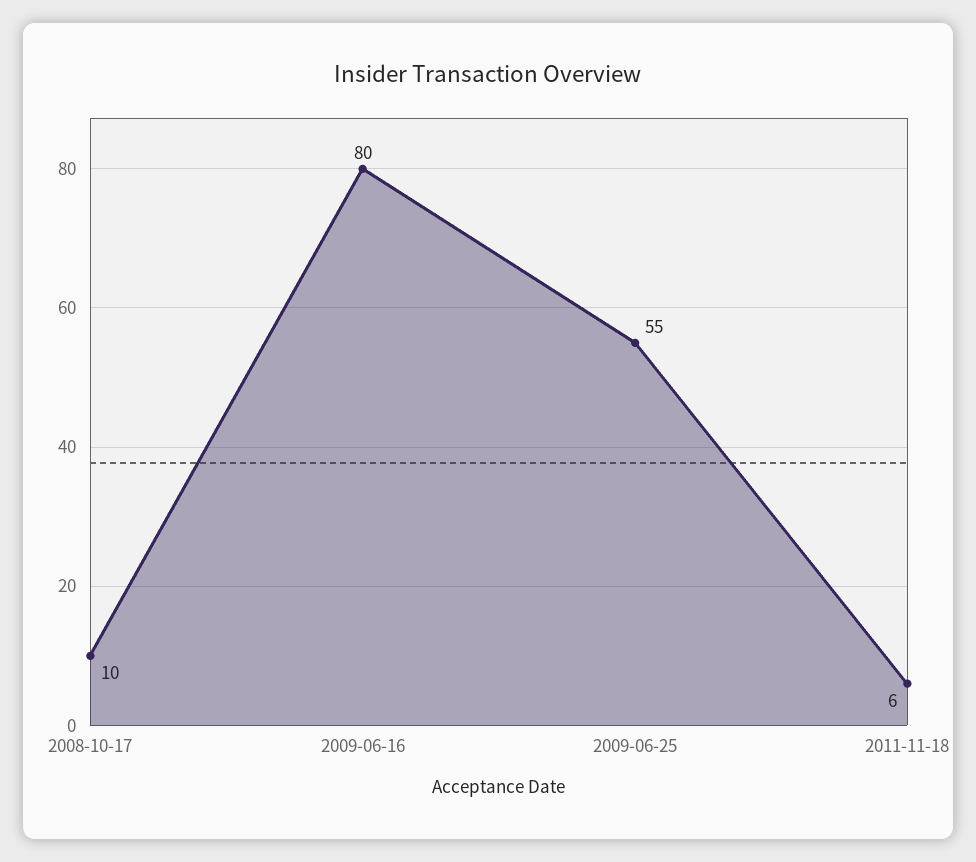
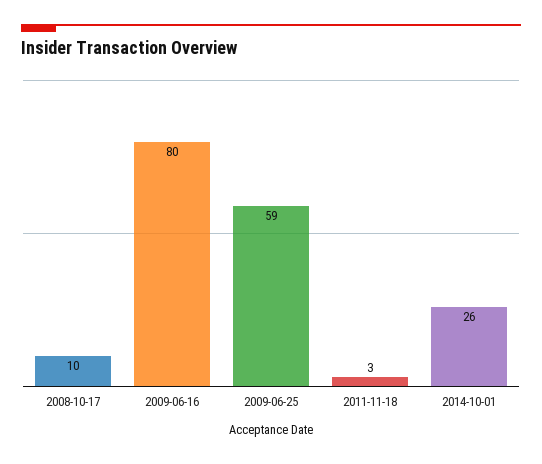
2009-06-25: 55 -> 59
2011-11-18: 6 -> 3
2014-10-01: none -> 26

